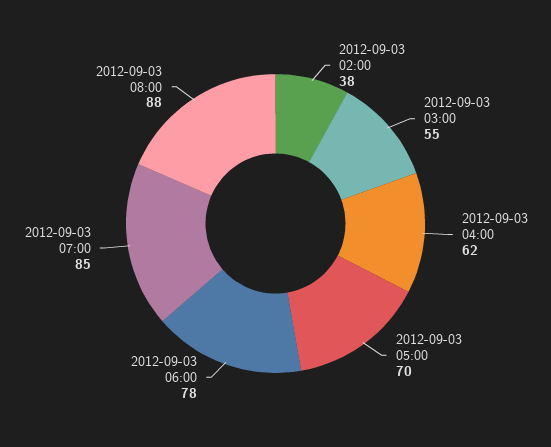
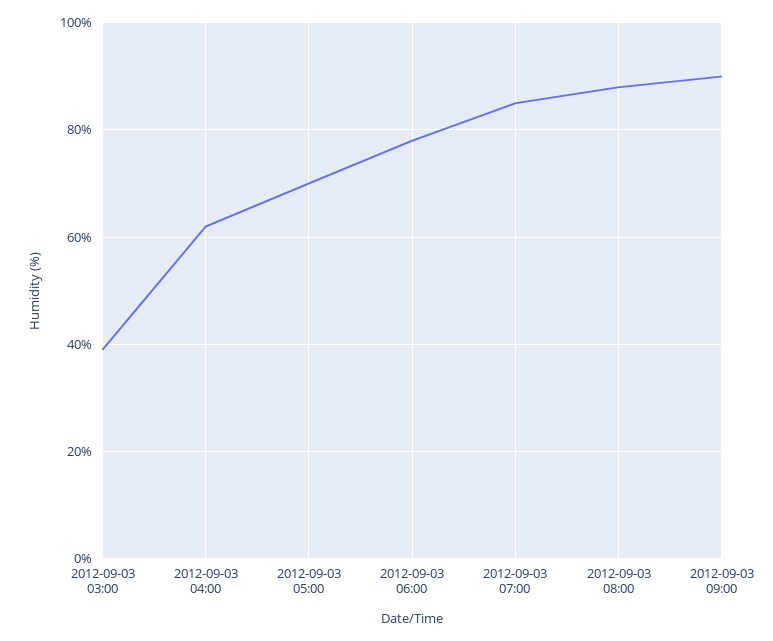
2012-09-03 02:00: 38 -> none
2012-09-03 03:00: 55 -> 40
2012-09-03 09:00: none -> 90

